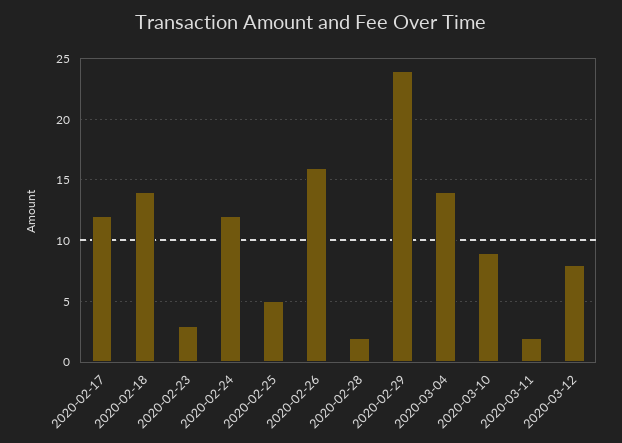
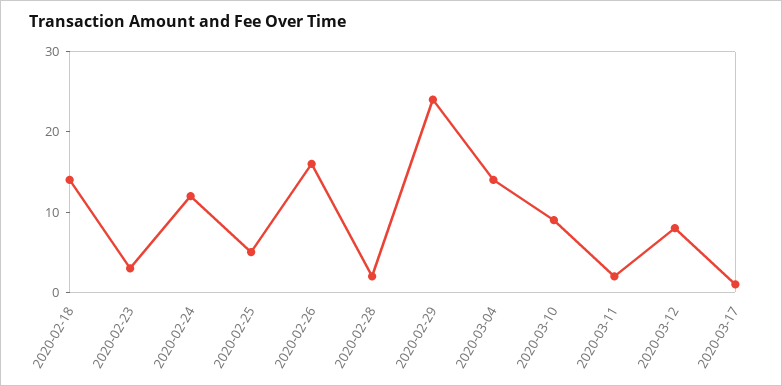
2020-02-17: 12 -> none
2020-03-17: none -> 1

